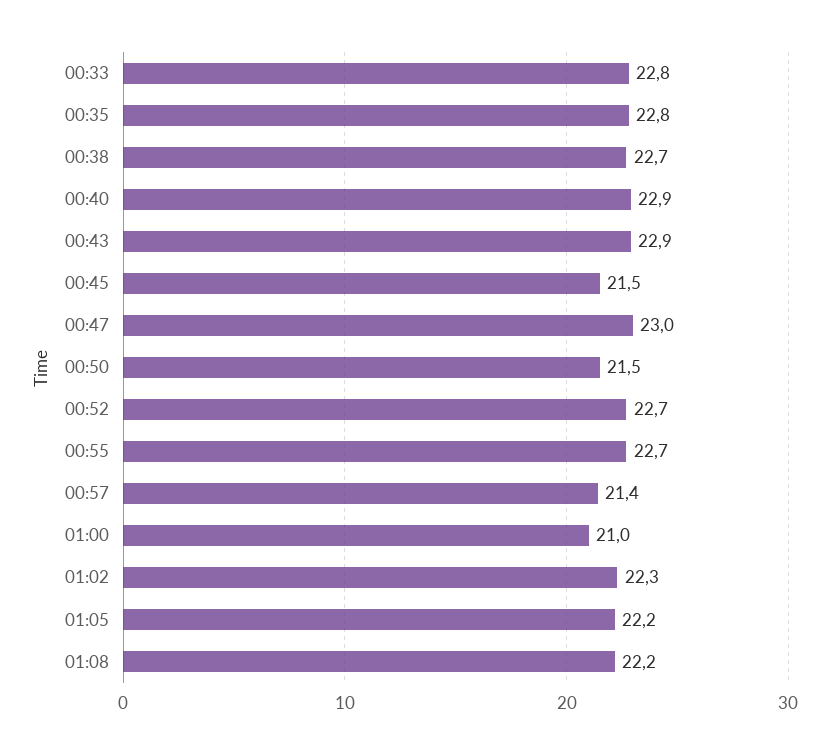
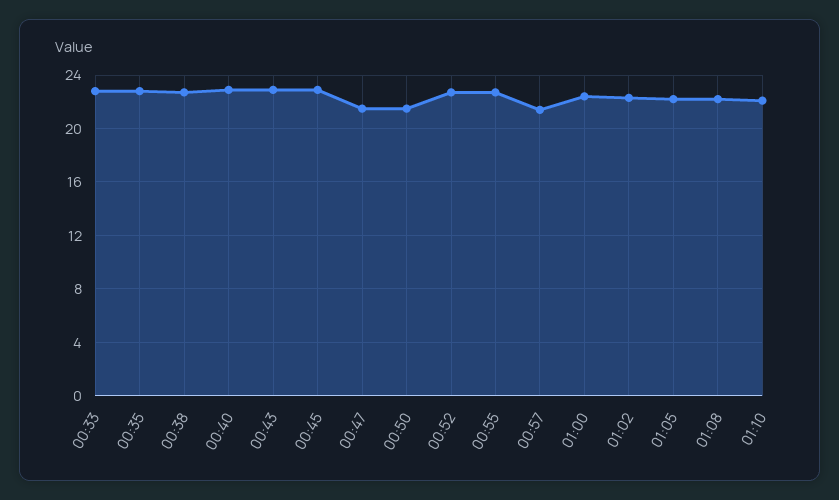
00:45: 21.5 -> 23
00:47: 23 -> 21.5
01:00: 21 -> 22.5
01:10: none -> 22

